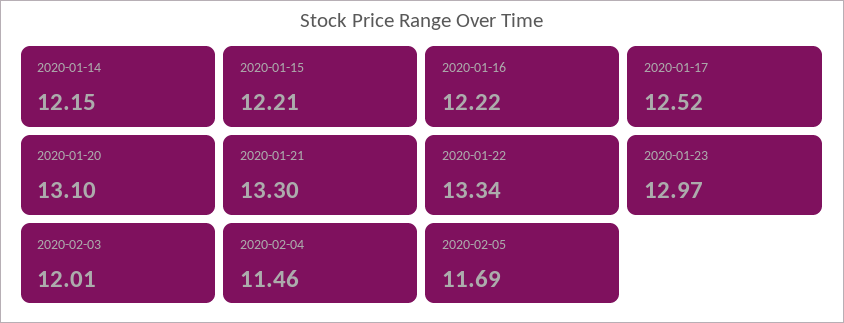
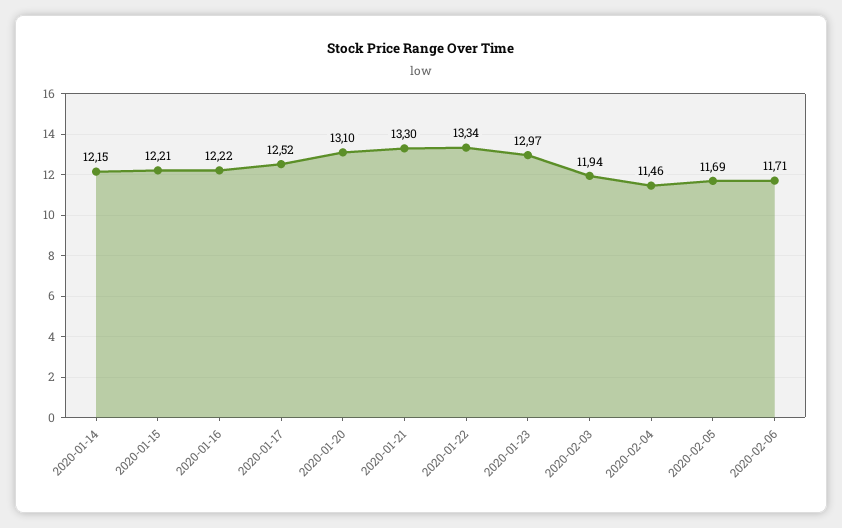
2020-02-03: 12.01 -> 11.94
2020-02-06: none -> 11.71

